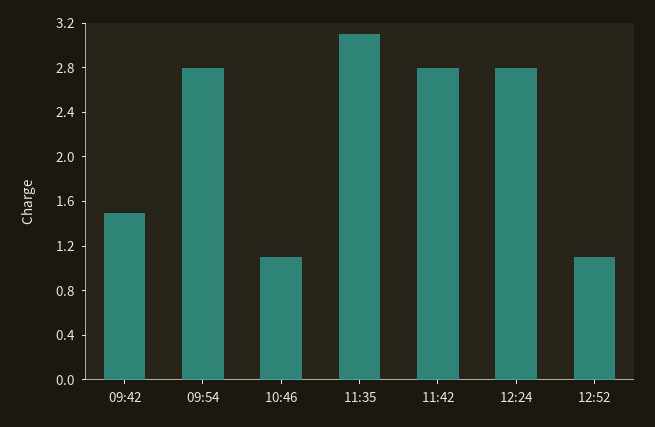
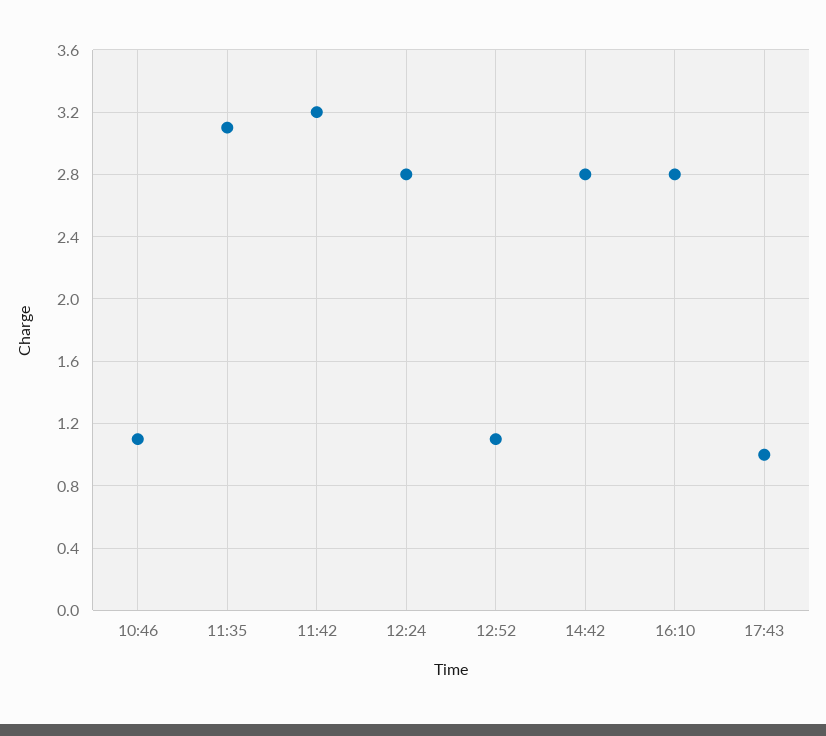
09:42: 1.5 -> none
09:54: 2.8 -> none
11:42: 2.8 -> 3.2
14:42: none -> 2.8
16:10: none -> 2.8
17:43: none -> 1

